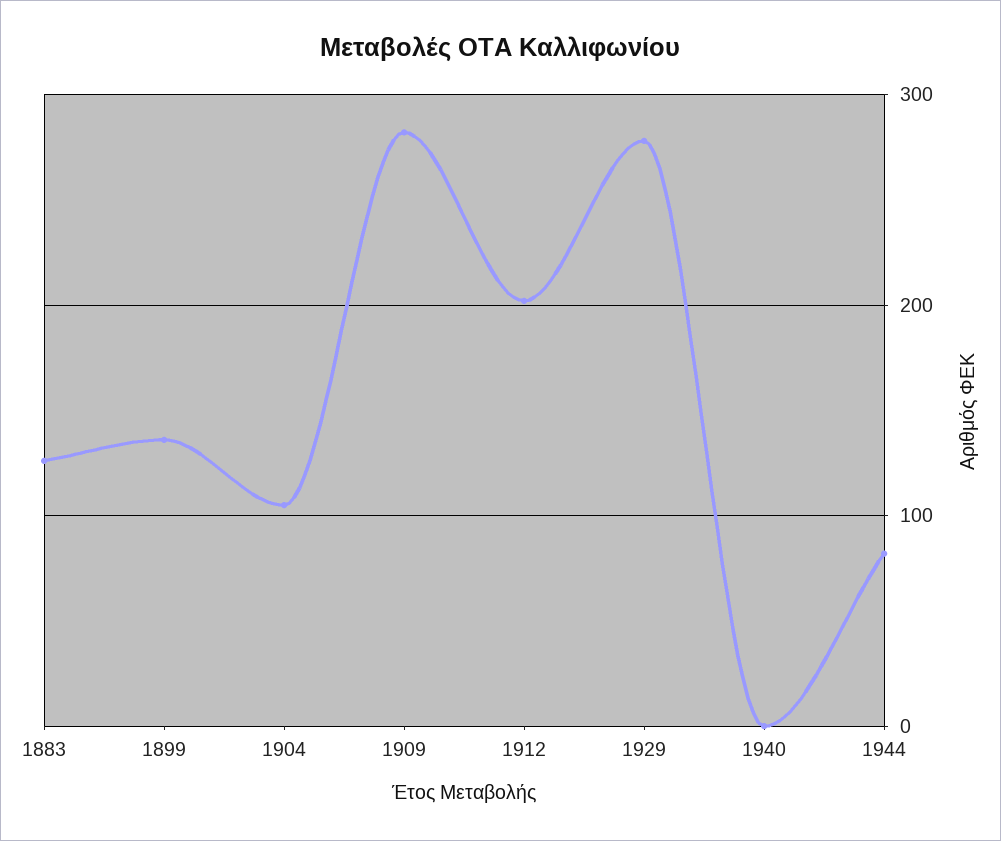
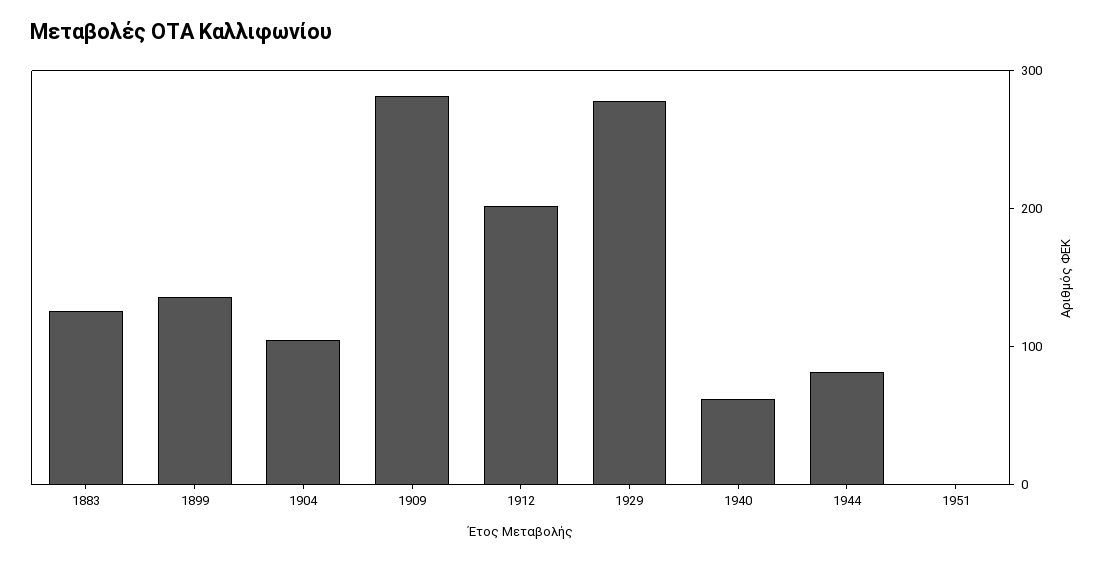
1940: 0 -> 60
1951: none -> 0

